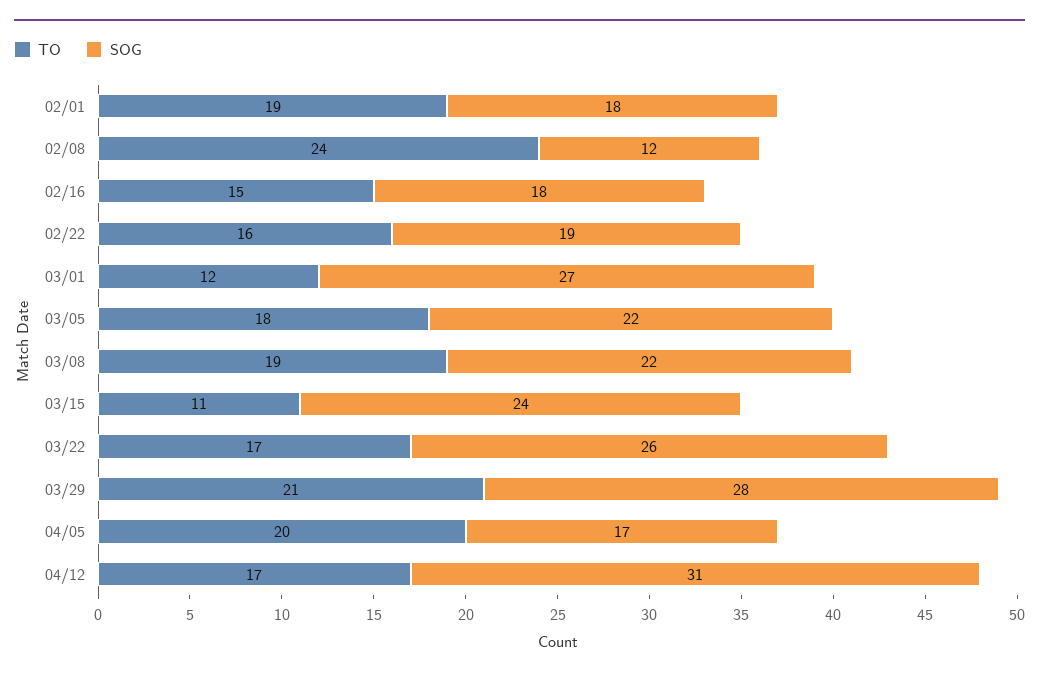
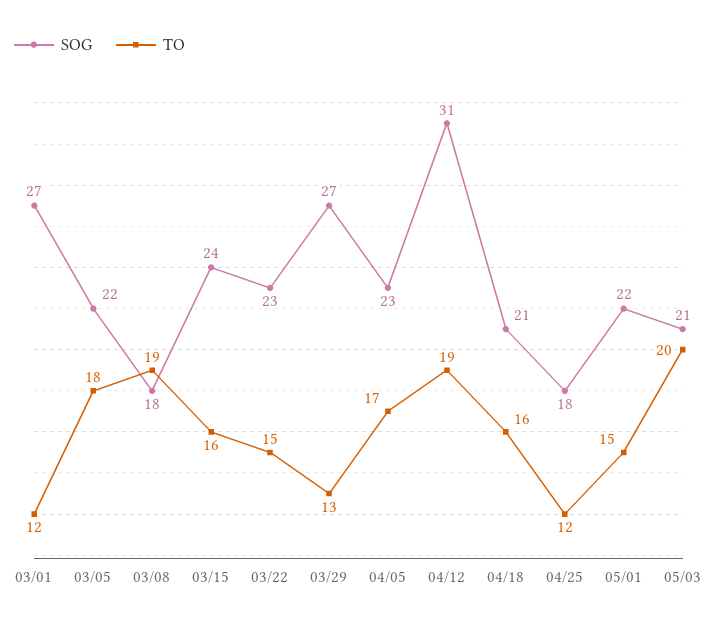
TO, 02/01: 19 -> none
SOG, 02/01: 18 -> none
TO, 02/08: 24 -> none
SOG, 02/08: 12 -> none
TO, 02/16: 15 -> none
SOG, 02/16: 18 -> none
TO, 02/22: 16 -> none
SOG, 02/22: 19 -> none
SOG, 03/08: 22 -> 18
TO, 03/15: 11 -> 16
TO, 03/22: 17 -> 15
SOG, 03/22: 26 -> 23
TO, 03/29: 21 -> 13
SOG, 03/29: 28 -> 27
TO, 04/05: 20 -> 17
SOG, 04/05: 17 -> 23
TO, 04/12: 17 -> 19
SOG, 04/18: none -> 21
TO, 04/18: none -> 16
SOG, 04/25: none -> 18
TO, 04/25: none -> 12
SOG, 05/01: none -> 22
TO, 05/01: none -> 15
SOG, 05/03: none -> 21
TO, 05/03: none -> 20

